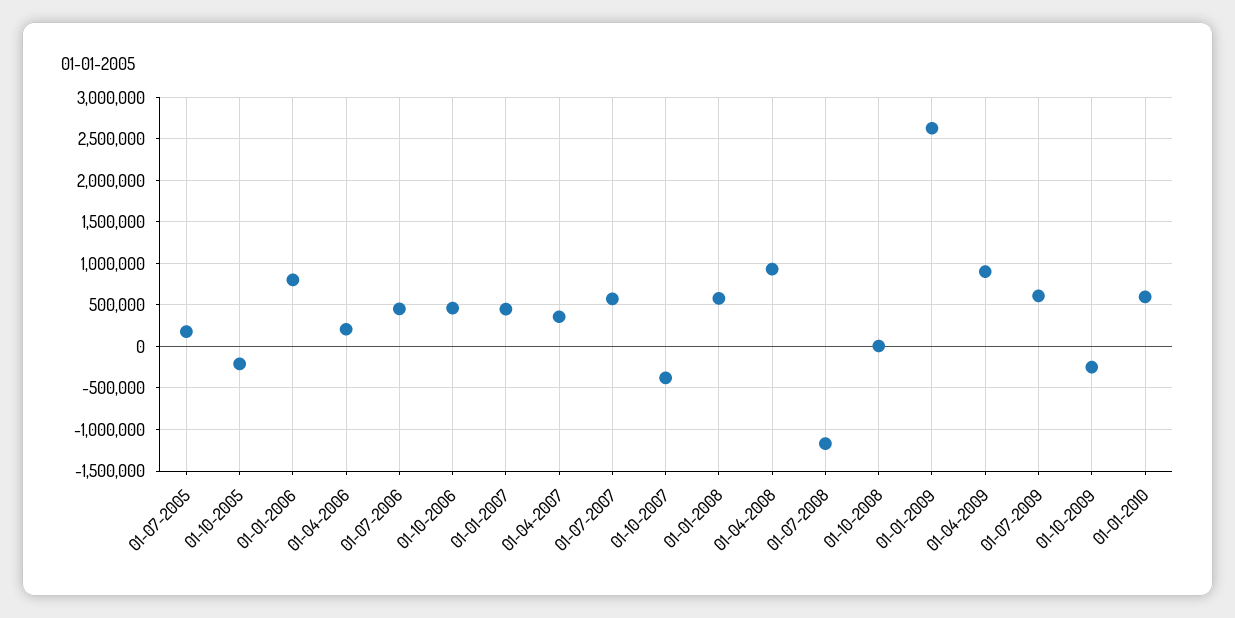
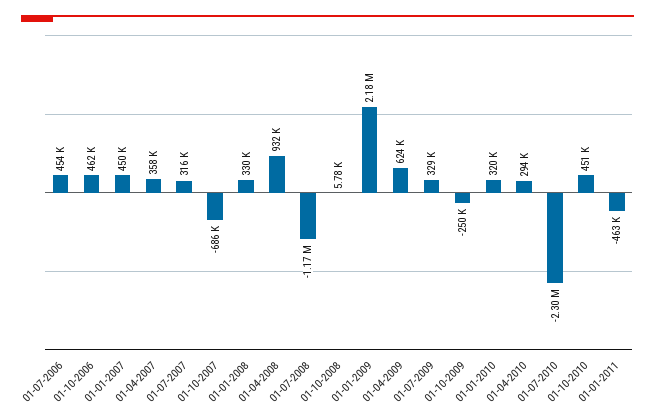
01-07-2005: 200000 -> none
01-10-2005: -200000 -> none
01-01-2006: 800000 -> none
01-04-2006: 200000 -> none
01-07-2007: 600000 -> 316000
01-10-2007: -400000 -> -686000
01-01-2008: 600000 -> 330000
01-01-2009: 2600000 -> 2180000
01-04-2009: 900000 -> 624000
01-07-2009: 600000 -> 329000
01-01-2010: 600000 -> 320000
01-04-2010: none -> 294000
01-07-2010: none -> -2300000
01-10-2010: none -> 451000
01-01-2011: none -> -463000

